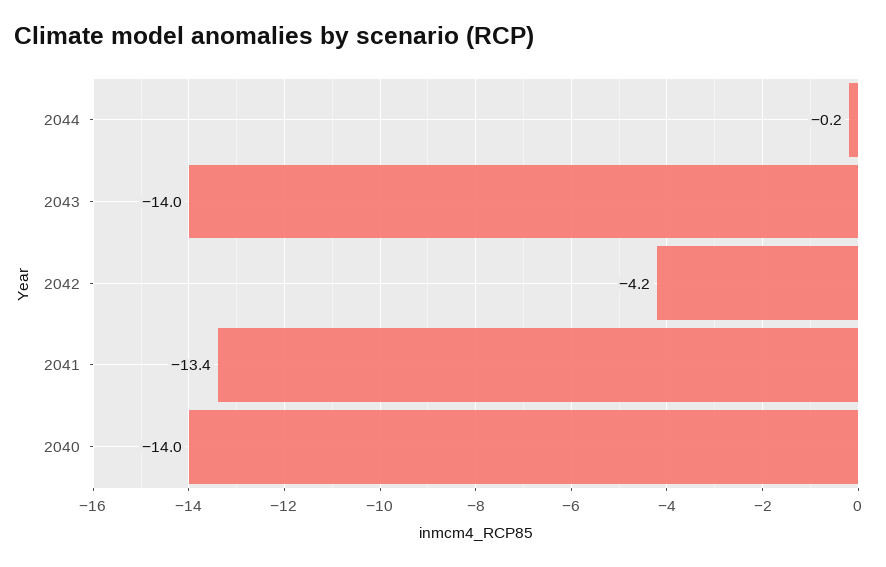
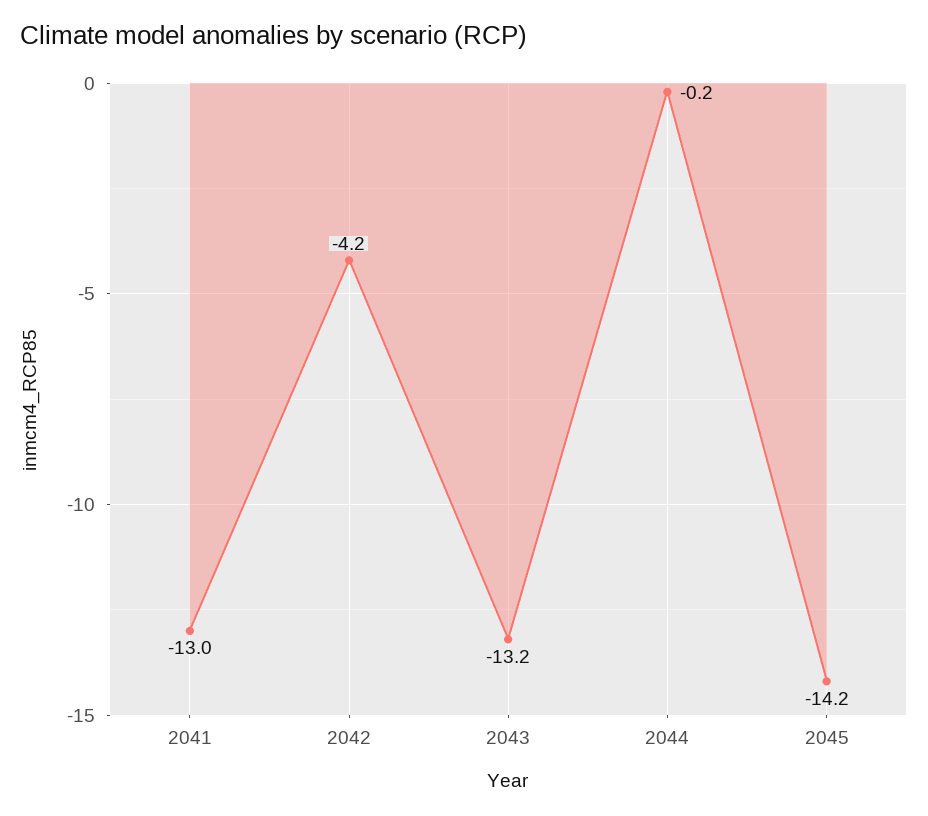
2043: -14 -> -13.2
2041: -13.4 -> -13
2040: -14 -> none
2045: none -> -14.2

